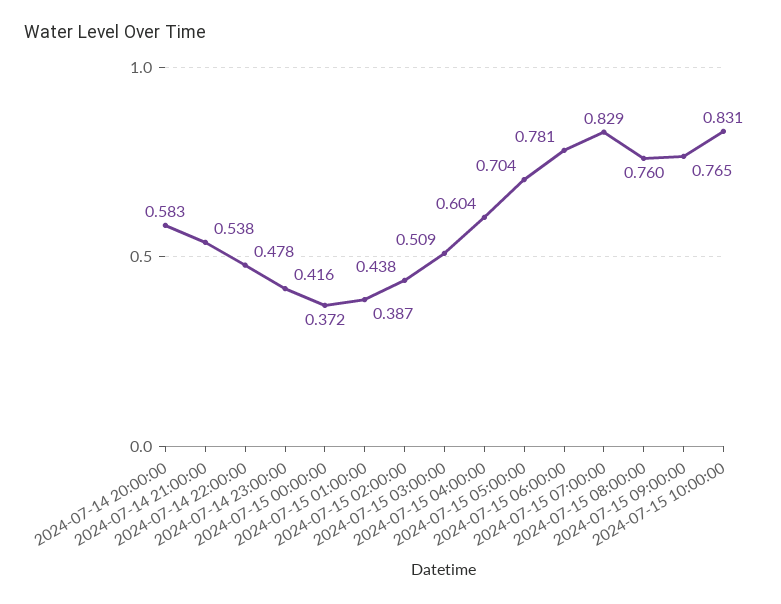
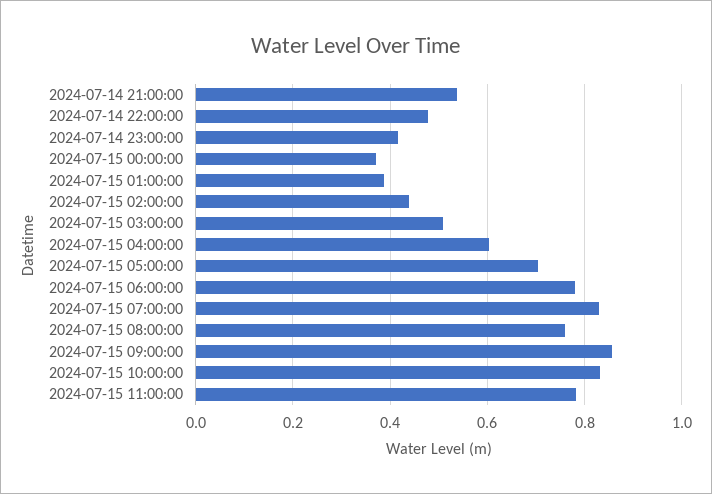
2024-07-14 20:00:00: 0.583 -> none
2024-07-15 09:00:00: 0.765 -> 0.86
2024-07-15 11:00:00: none -> 0.78

